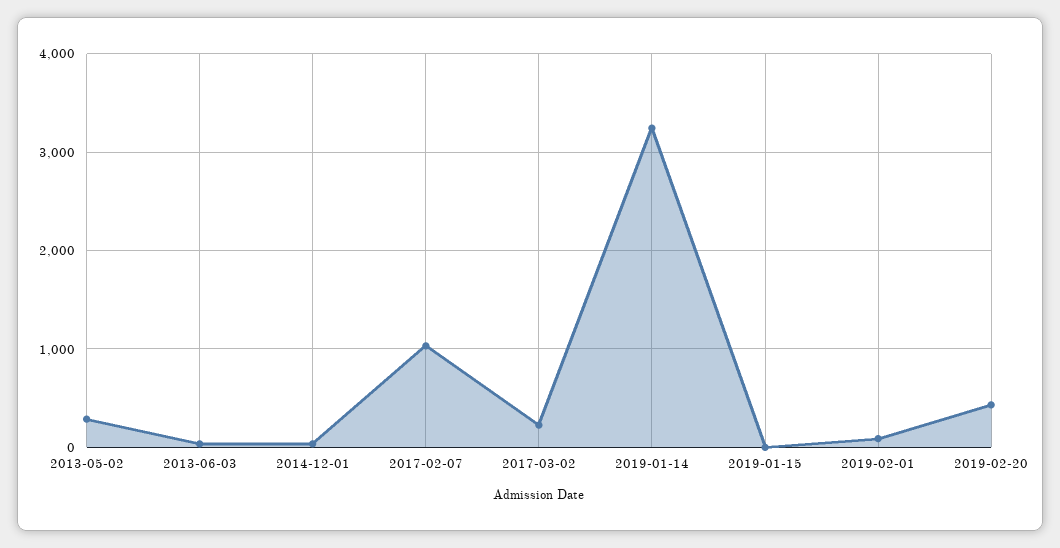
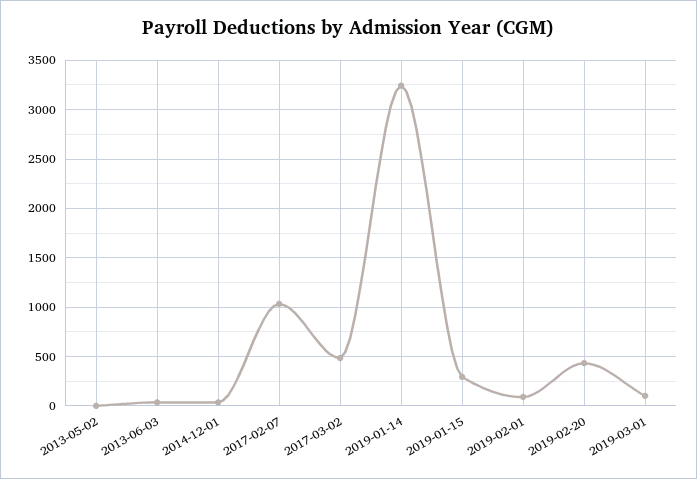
2013-05-02: 300 -> 0
2017-03-02: 200 -> 500
2019-01-15: 0 -> 300
2019-03-01: none -> 100

